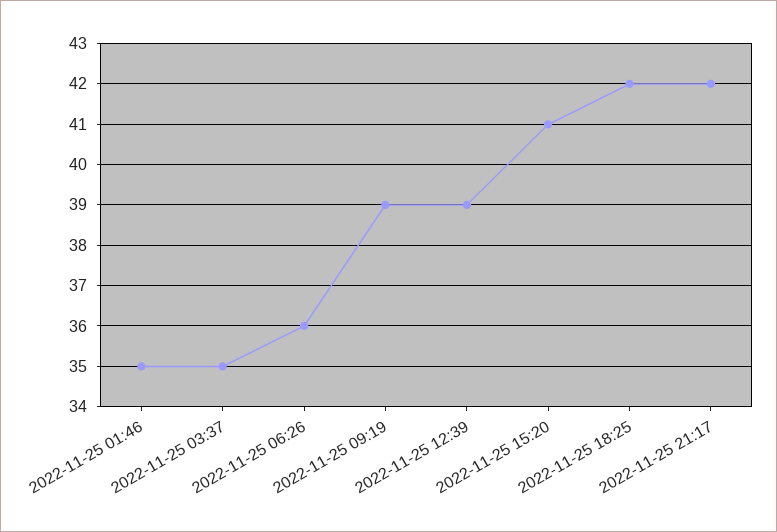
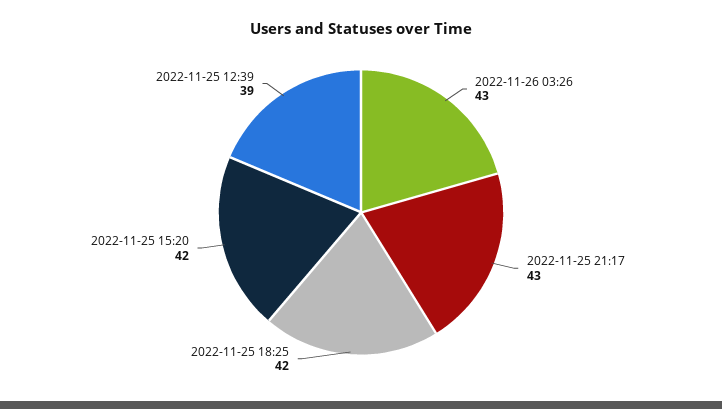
2022-11-25 01:46: 35 -> none
2022-11-25 03:37: 35 -> none
2022-11-25 06:26: 36 -> none
2022-11-25 09:19: 39 -> none
2022-11-25 15:20: 41 -> 42
2022-11-25 21:17: 42 -> 43
2022-11-26 03:26: none -> 43

